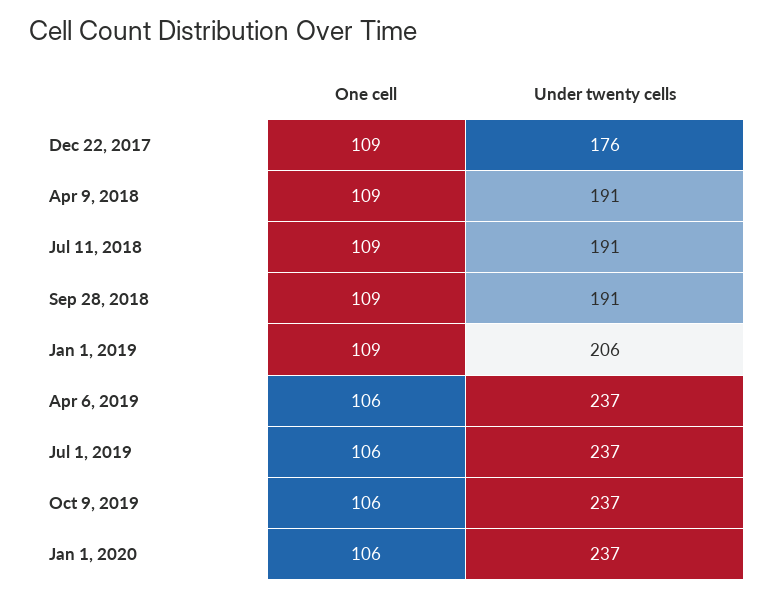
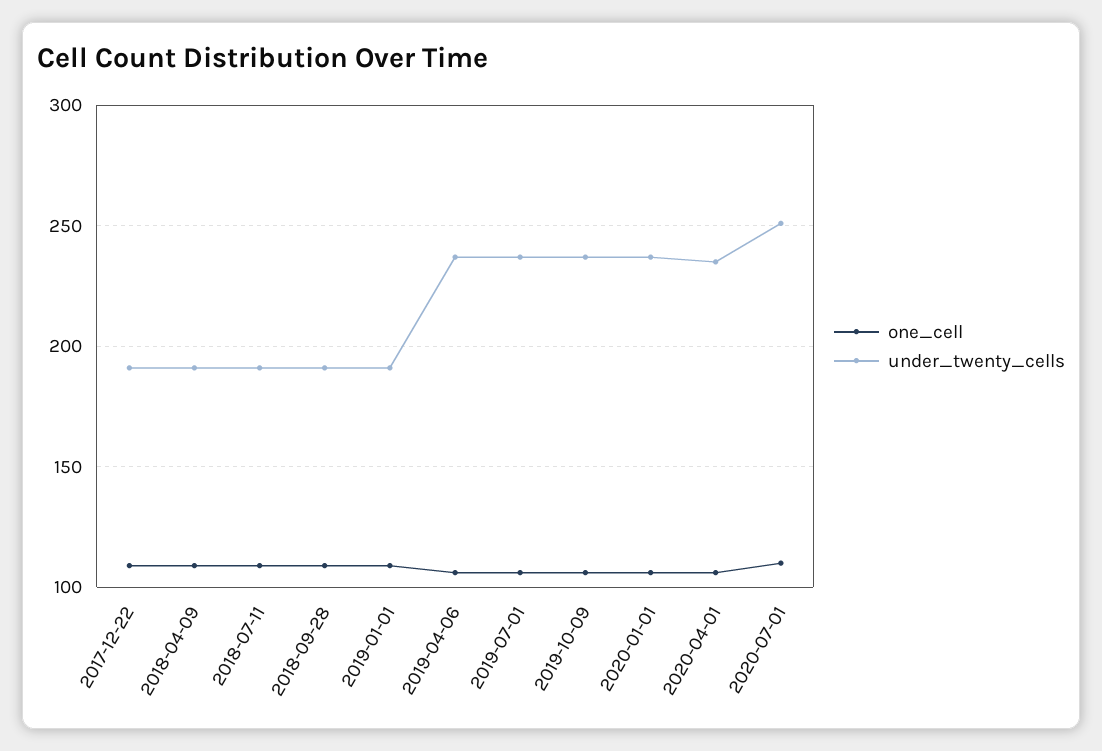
Under twenty cells, Dec 22, 2017: 176 -> 190
Under twenty cells, Jan 1, 2019: 206 -> 190
One cell, 2020-04-01: none -> 105
Under twenty cells, 2020-04-01: none -> 235
One cell, 2020-07-01: none -> 110
Under twenty cells, 2020-07-01: none -> 250

